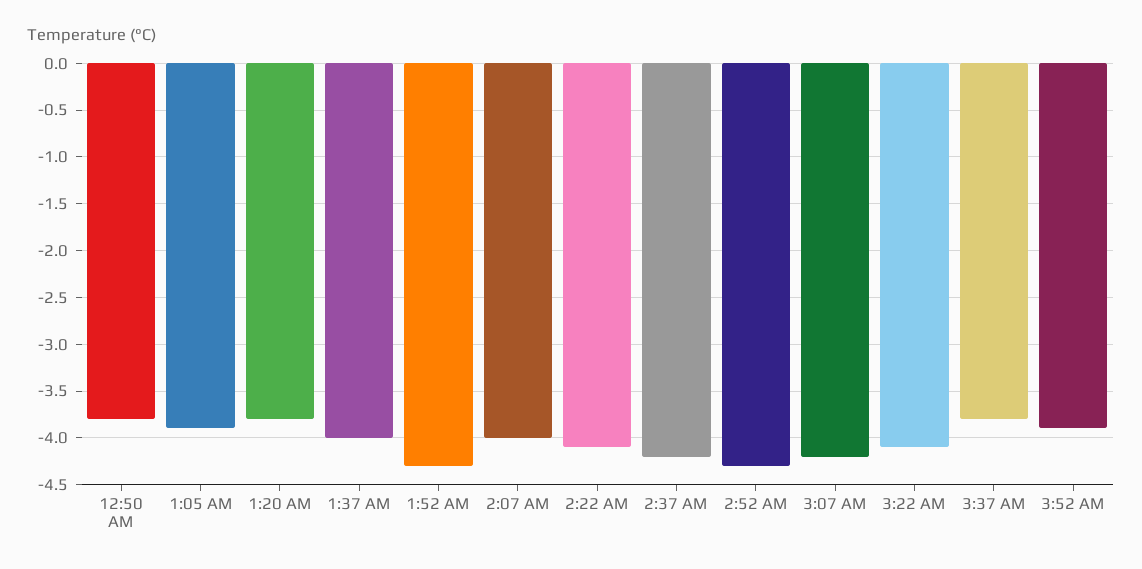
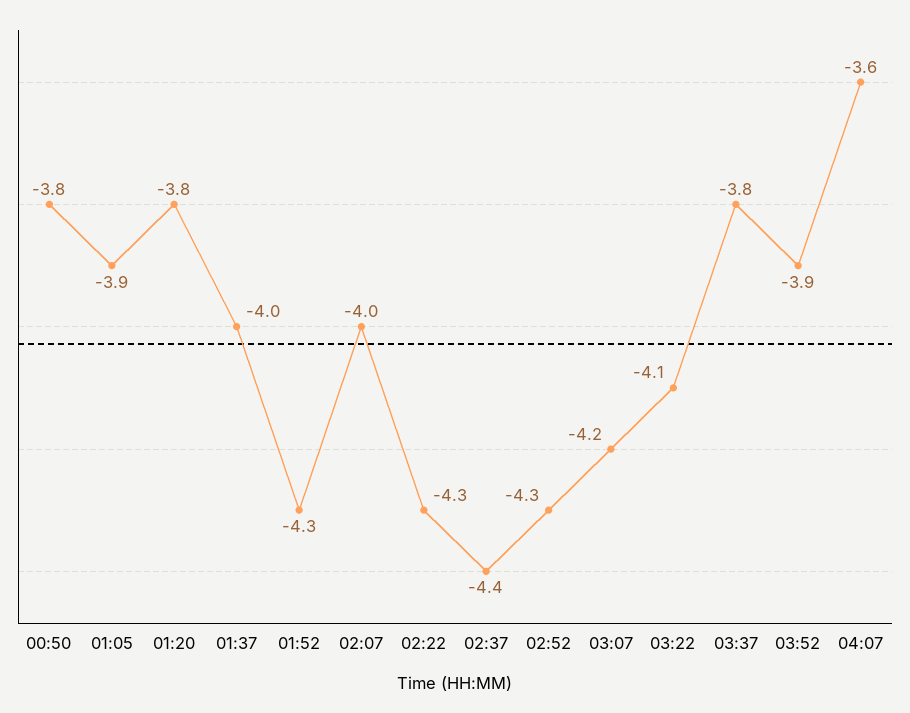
2:22 AM: -4.1 -> -4.3
2:37 AM: -4.2 -> -4.4
04:07: none -> -3.6

